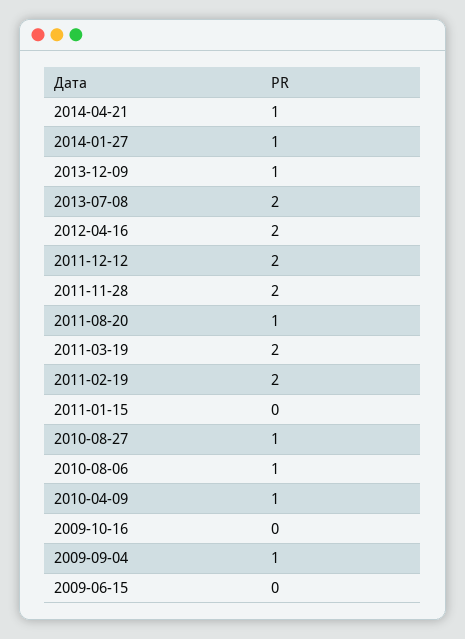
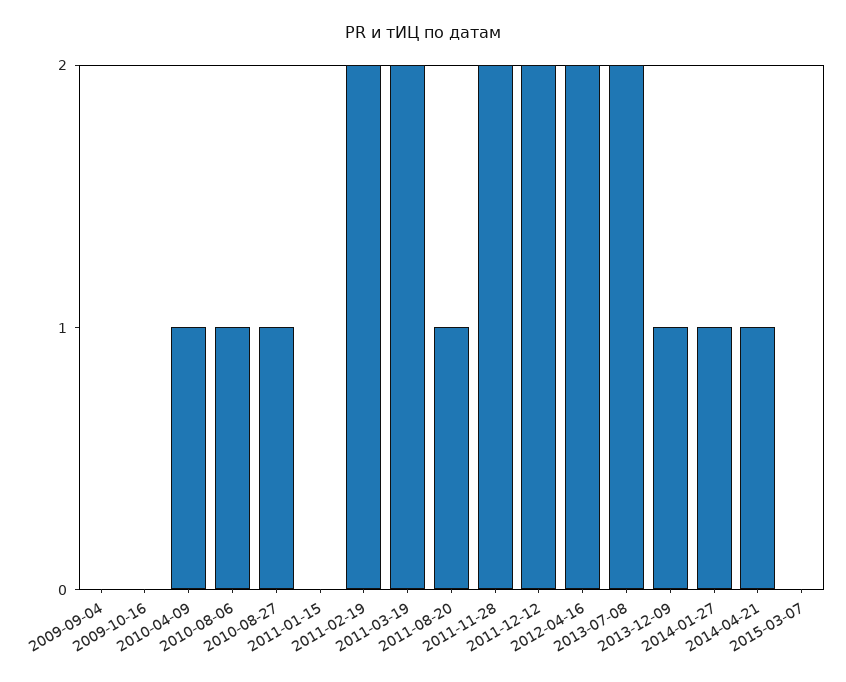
2009-09-04: 1 -> 0
2009-06-15: 0 -> none
2015-03-07: none -> 0

